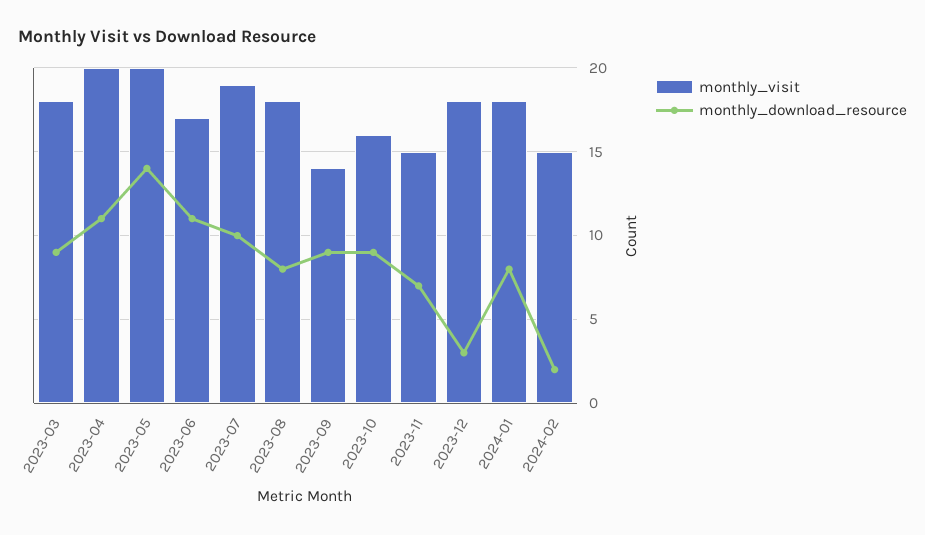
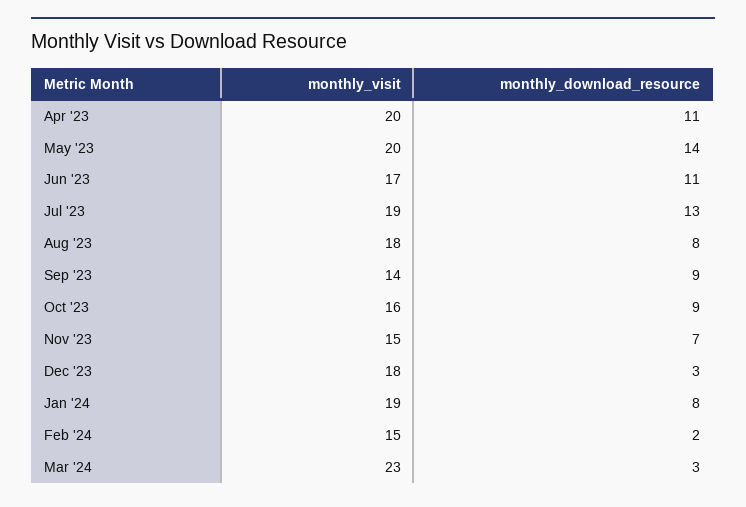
monthly_visit, 2023-03: 18 -> none
monthly_download_resource, 2023-03: 9 -> none
monthly_download_resource, 2023-07: 10 -> 13
monthly_visit, 2024-01: 18 -> 19
monthly_visit, Mar '24: none -> 23
monthly_download_resource, Mar '24: none -> 3

